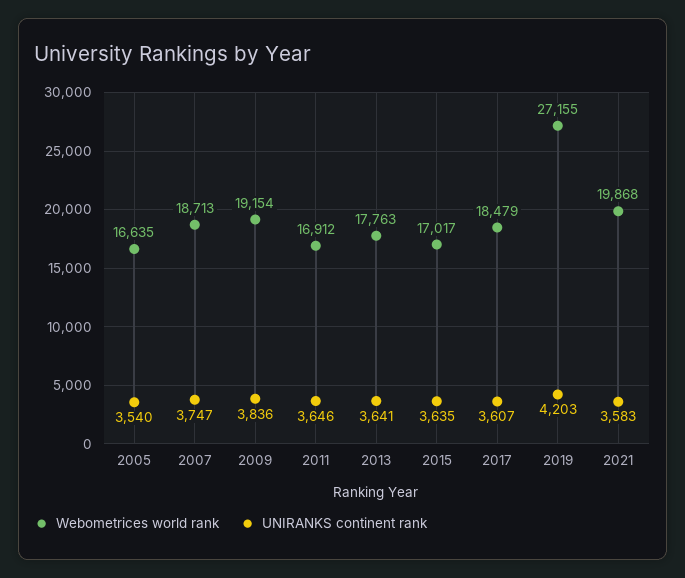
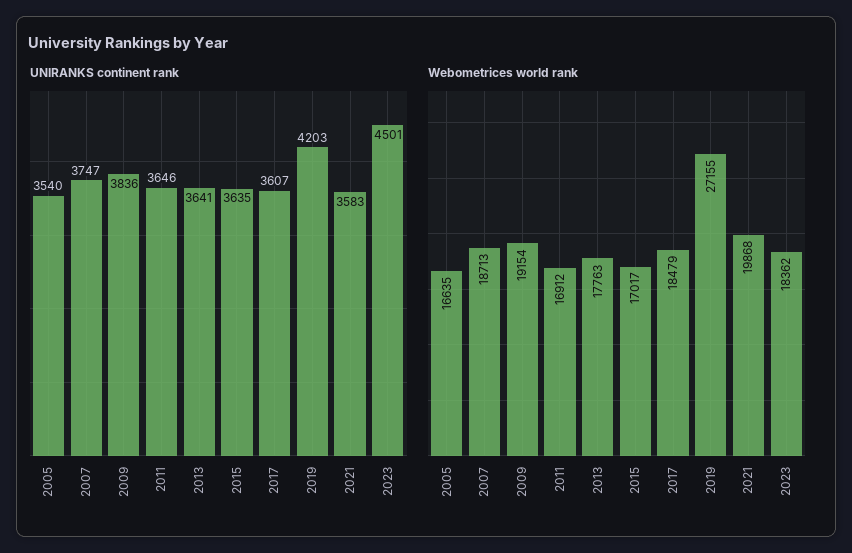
UNIRANKS continent rank, 2023: none -> 4501
Webometrices world rank, 2023: none -> 18362

